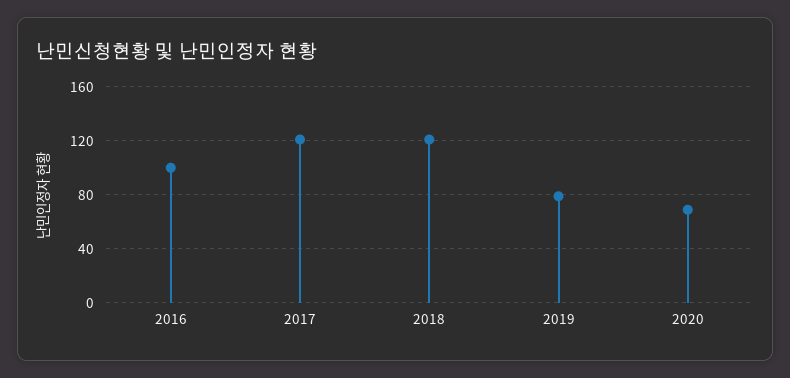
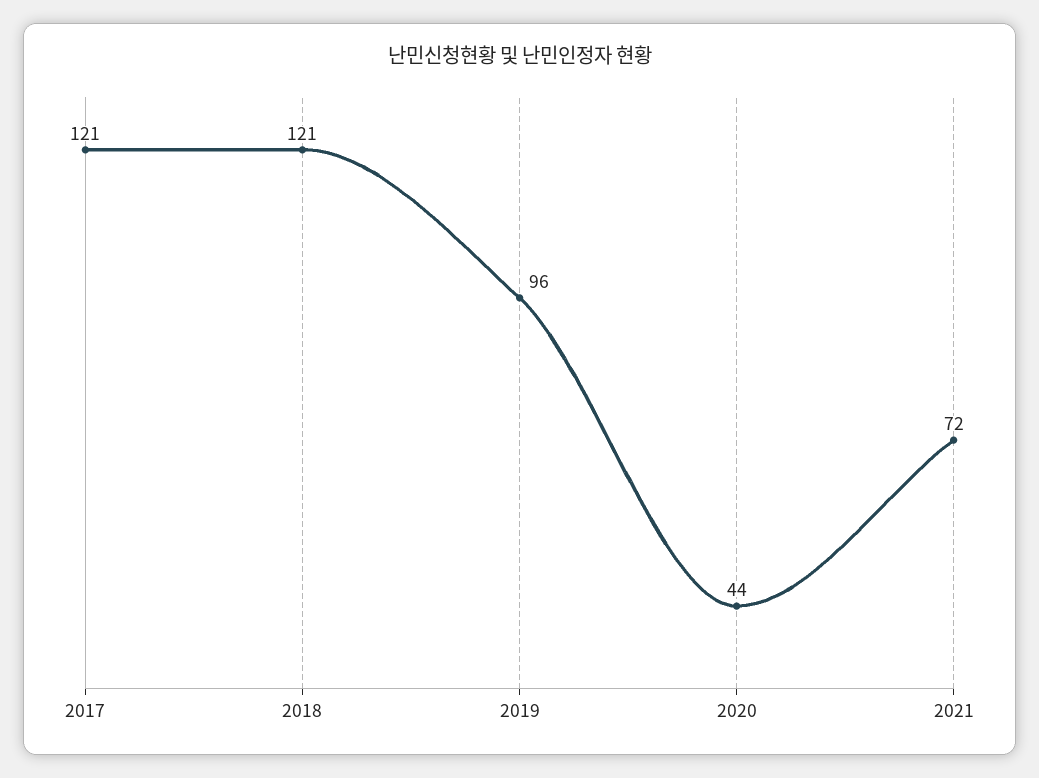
2016: 100 -> none
2019: 80 -> 96
2020: 70 -> 44
2021: none -> 72

